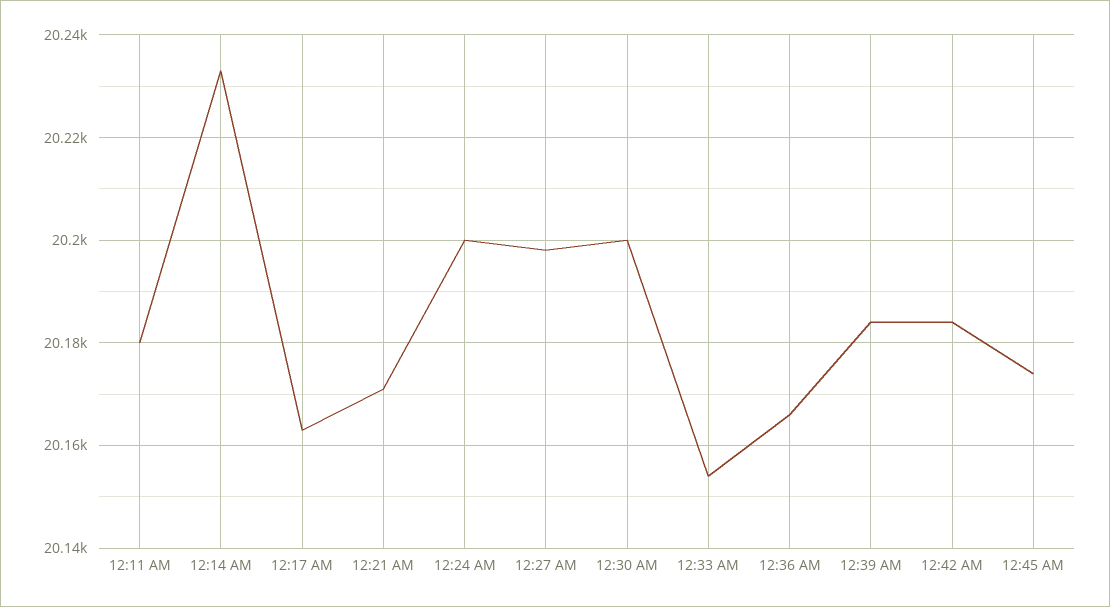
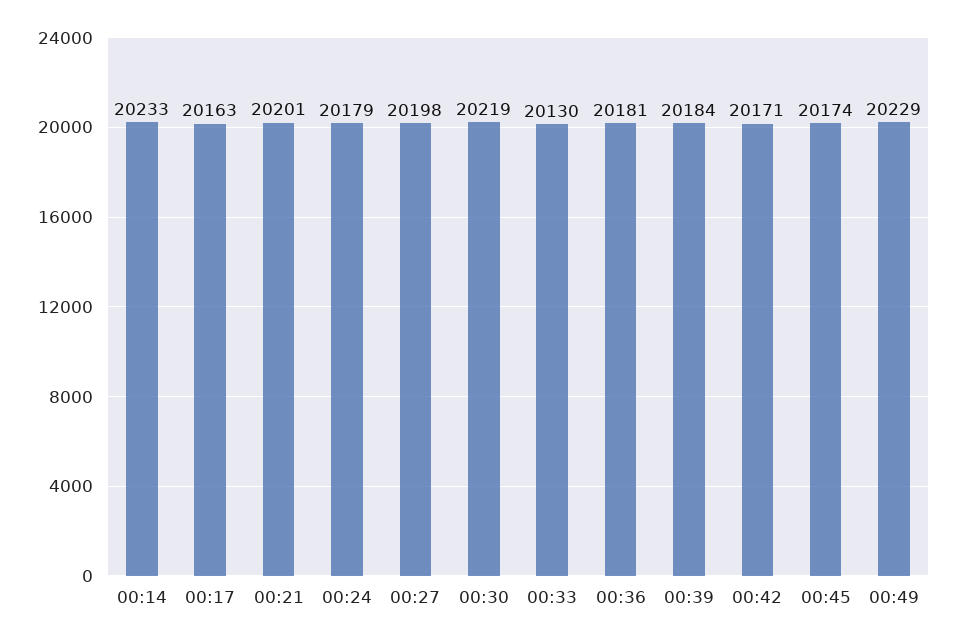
12:11 AM: 20180 -> none
12:21 AM: 20170 -> 20201
12:24 AM: 20200 -> 20179
12:30 AM: 20200 -> 20219
12:33 AM: 20155 -> 20130
12:36 AM: 20165 -> 20181
12:42 AM: 20185 -> 20171
00:49: none -> 20229

